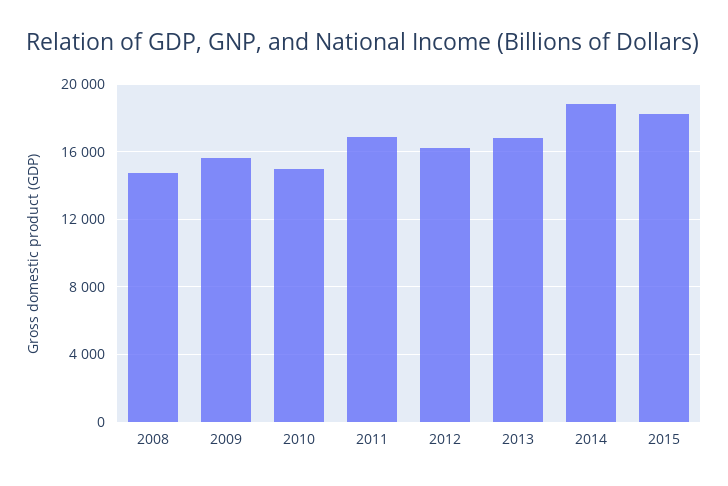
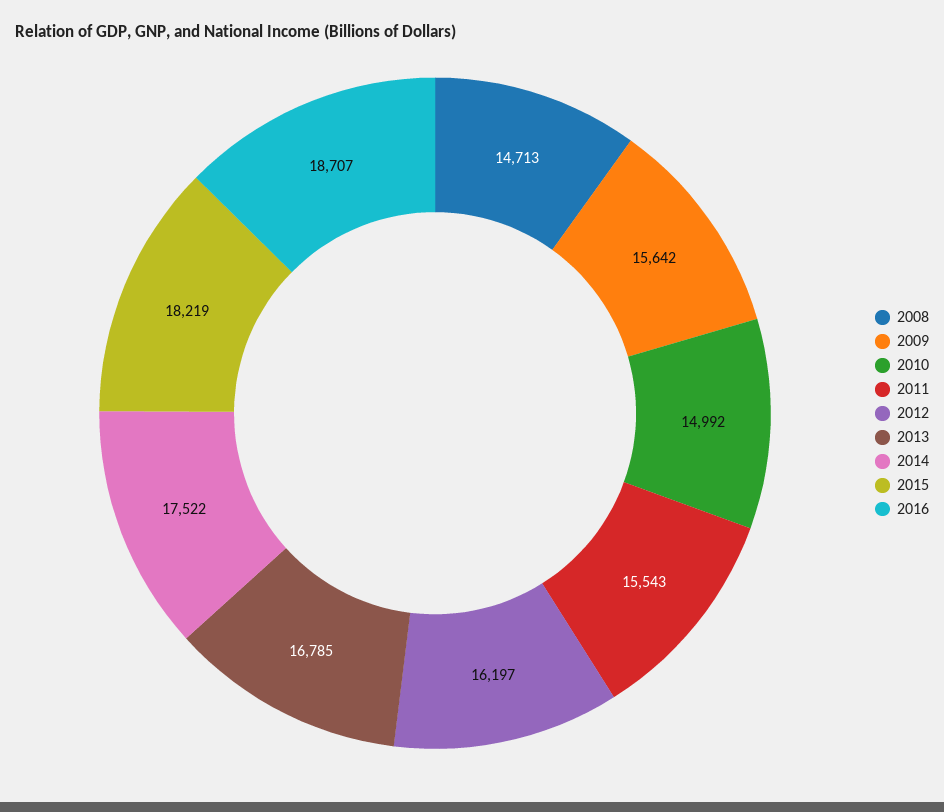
2011: 17000 -> 15543
2014: 19000 -> 17522
2016: none -> 18707

